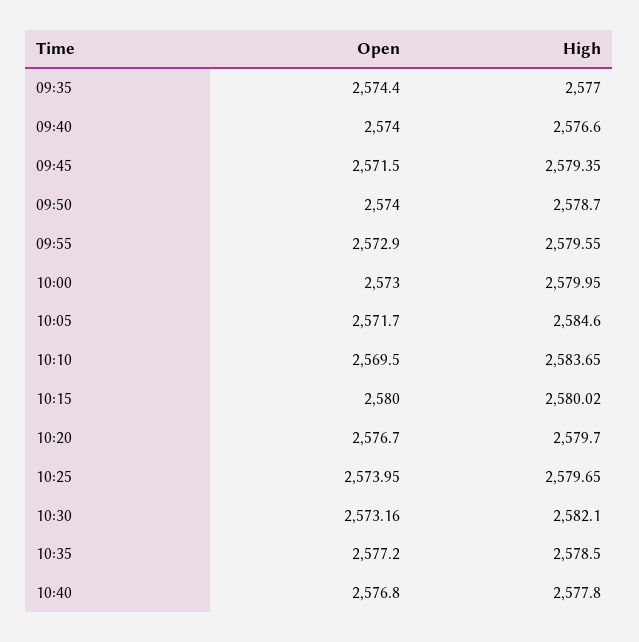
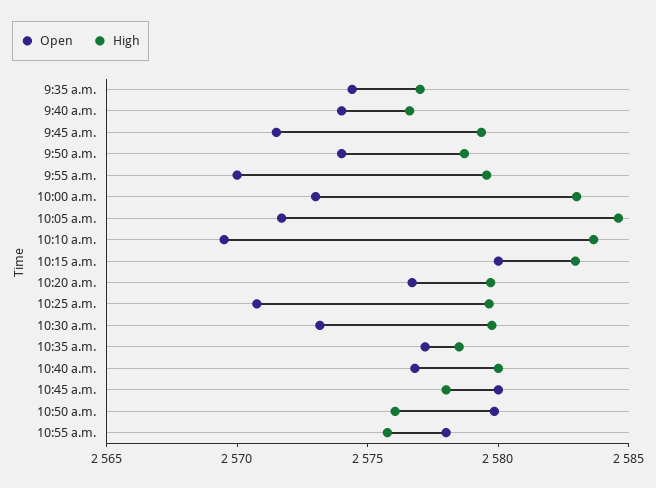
Open, 09:55: 2572.9 -> 2570
High, 10:00: 2579.95 -> 2583
High, 10:15: 2580.02 -> 2583
Open, 10:25: 2573.95 -> 2571
High, 10:30: 2582.1 -> 2580
High, 10:40: 2577.8 -> 2580
Open, 10:45 a.m.: none -> 2580
High, 10:45 a.m.: none -> 2578
Open, 10:50 a.m.: none -> 2580
High, 10:50 a.m.: none -> 2576
Open, 10:55 a.m.: none -> 2578
High, 10:55 a.m.: none -> 2576

